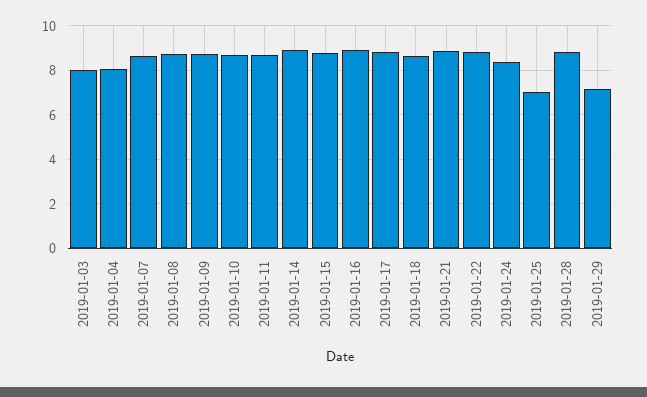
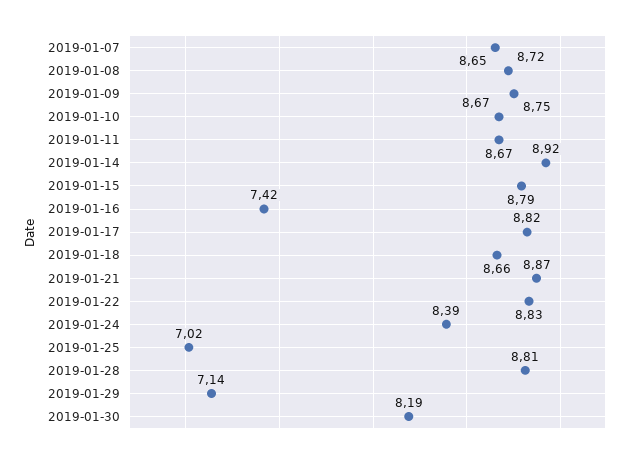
2019-01-03: 8 -> none
2019-01-04: 8 -> none
2019-01-16: 9 -> 7.42
2019-01-30: none -> 8.19

